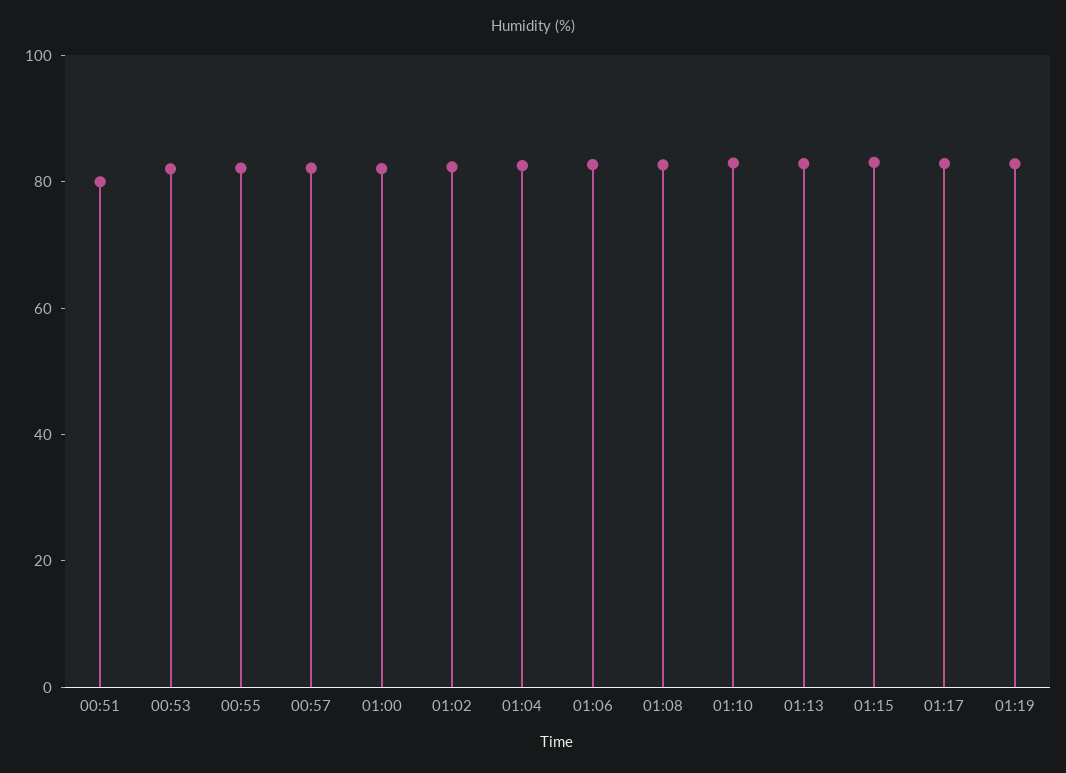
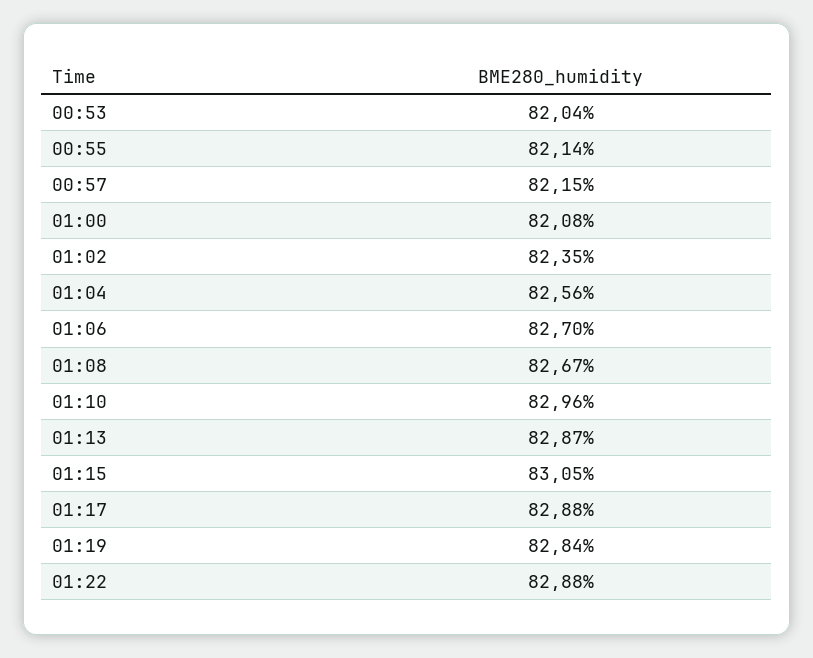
00:51: 80 -> none
01:22: none -> 82.88

